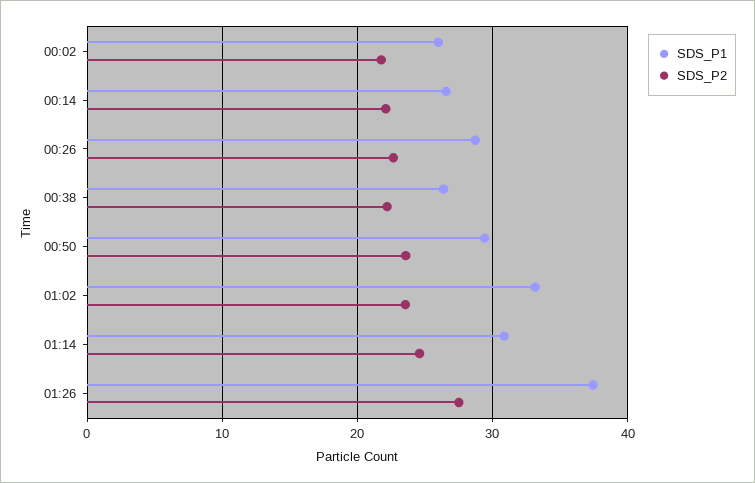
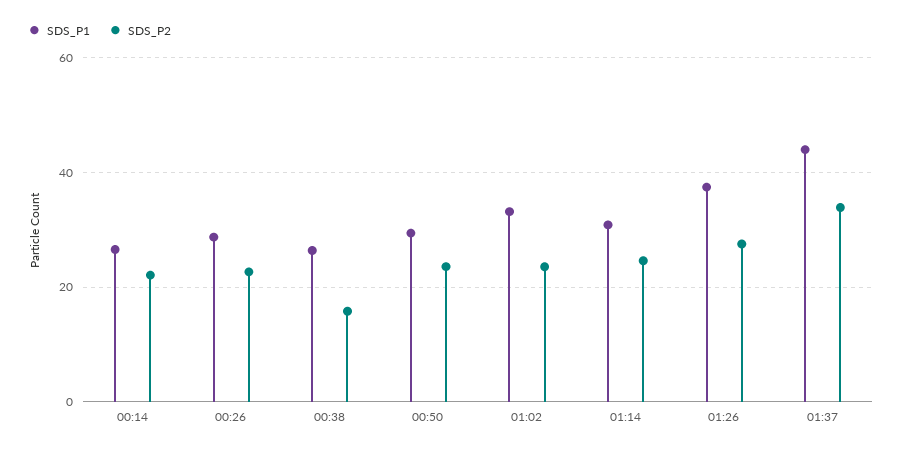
SDS_P1, 00:02: 26 -> none
SDS_P2, 00:02: 22 -> none
SDS_P2, 00:38: 22 -> 16
SDS_P1, 01:37: none -> 44
SDS_P2, 01:37: none -> 34

